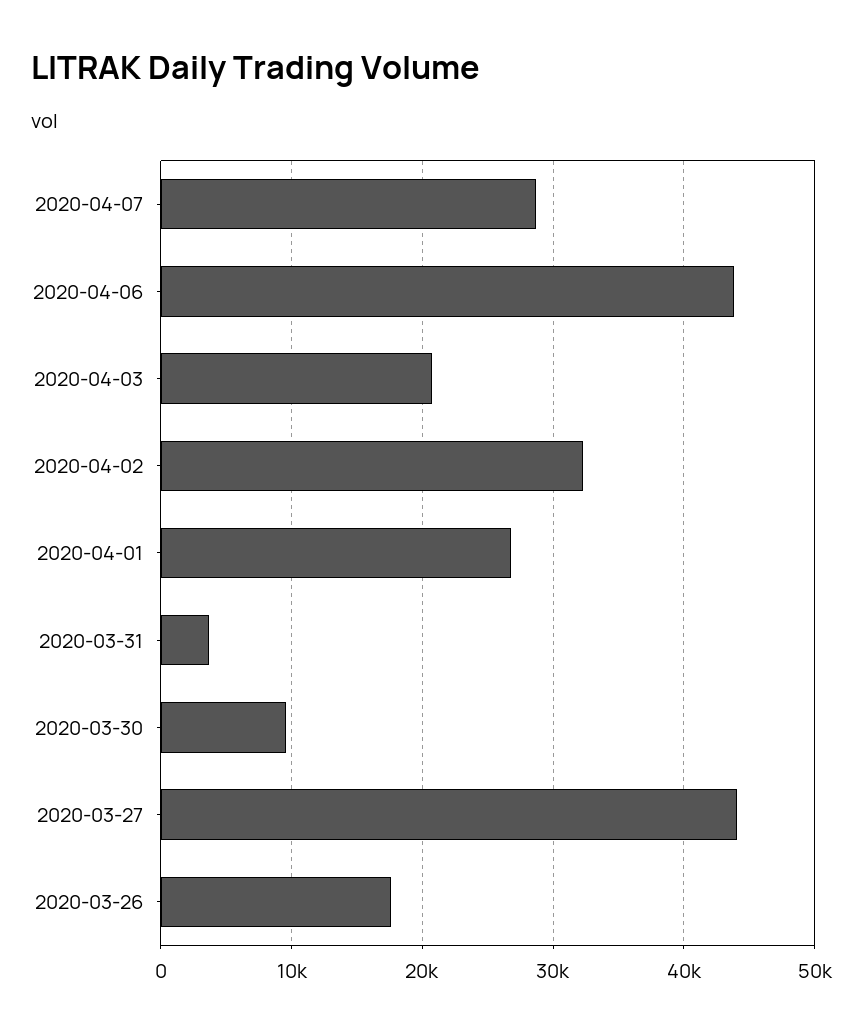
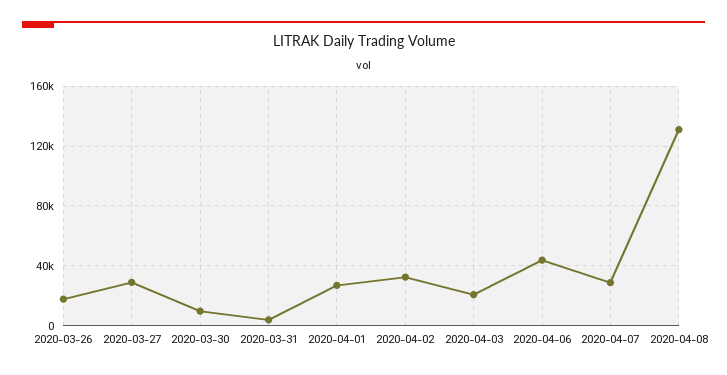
2020-03-27: 44000 -> 30000
2020-04-08: none -> 130000

